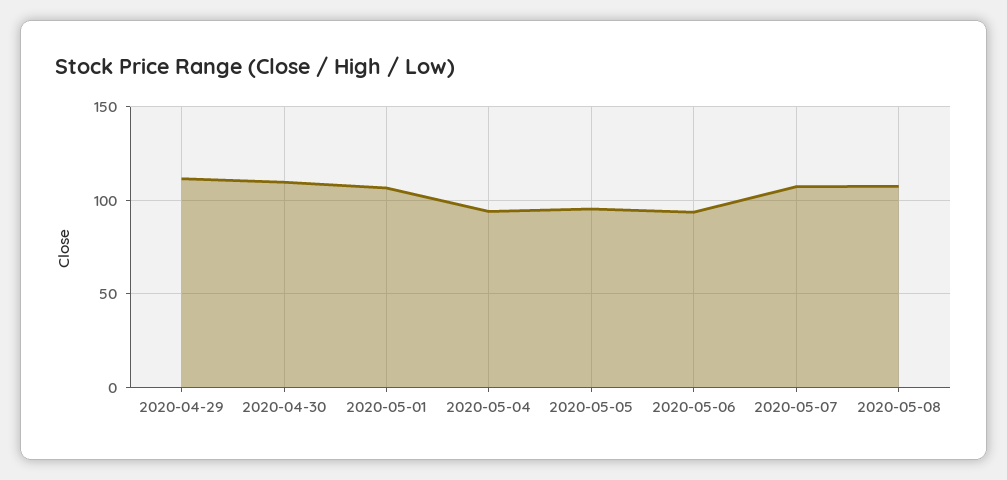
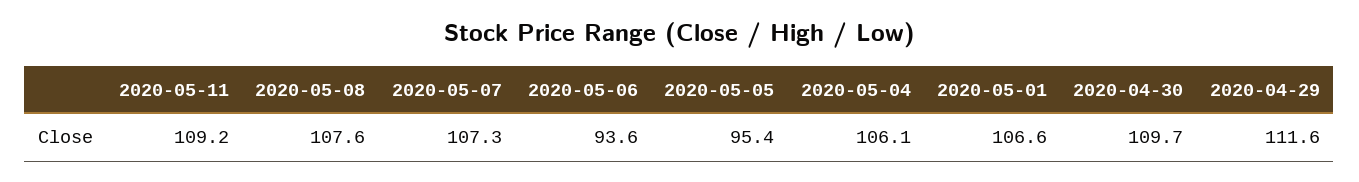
2020-05-04: 95 -> 106.1
2020-05-11: none -> 109.2

